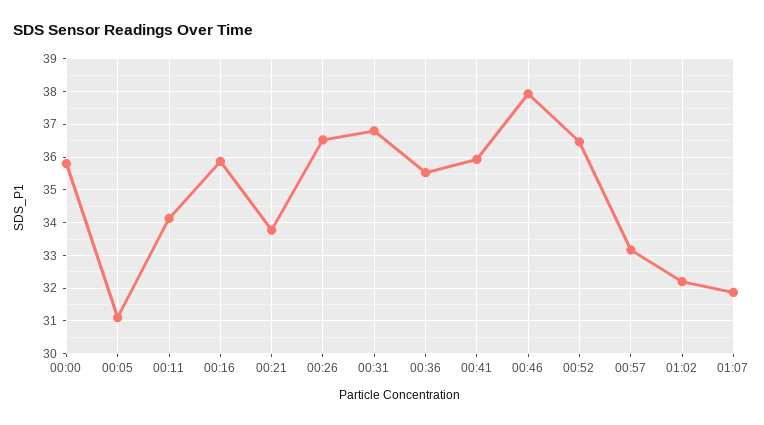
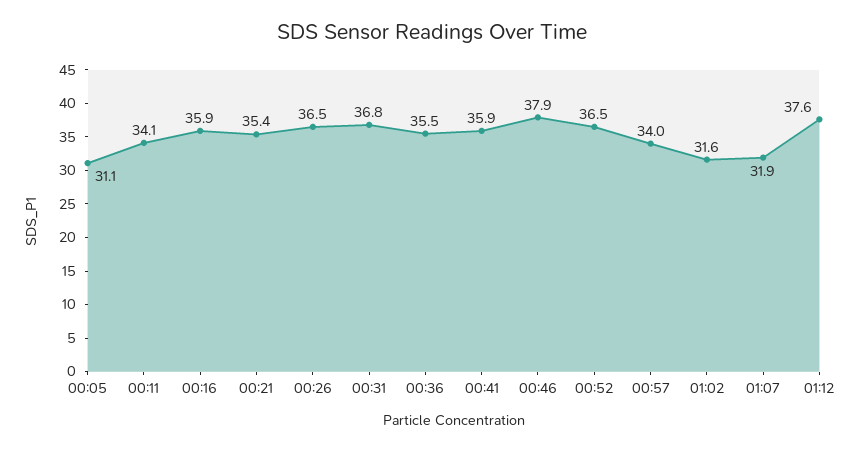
00:00: 35.8 -> none
00:21: 33.8 -> 35.4
00:57: 33.2 -> 34
01:02: 32.2 -> 31.6
01:12: none -> 37.6

